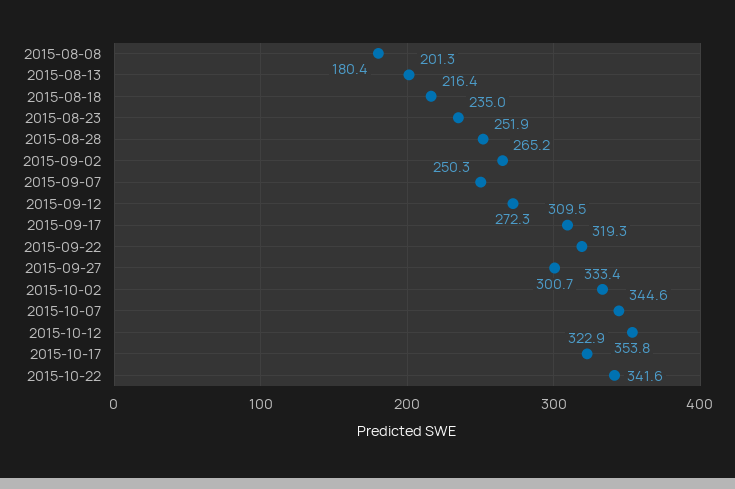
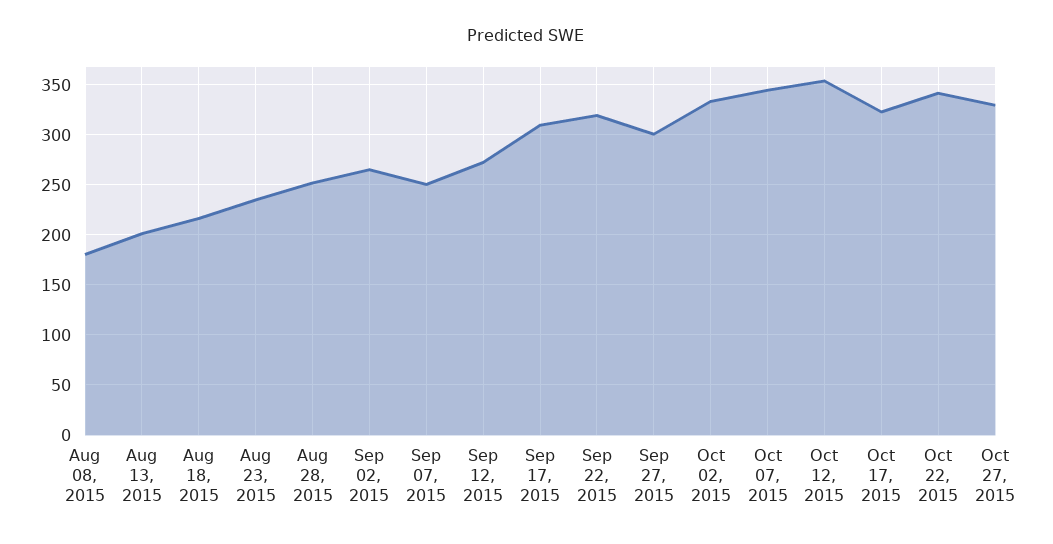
Oct 27, 2015: none -> 330

